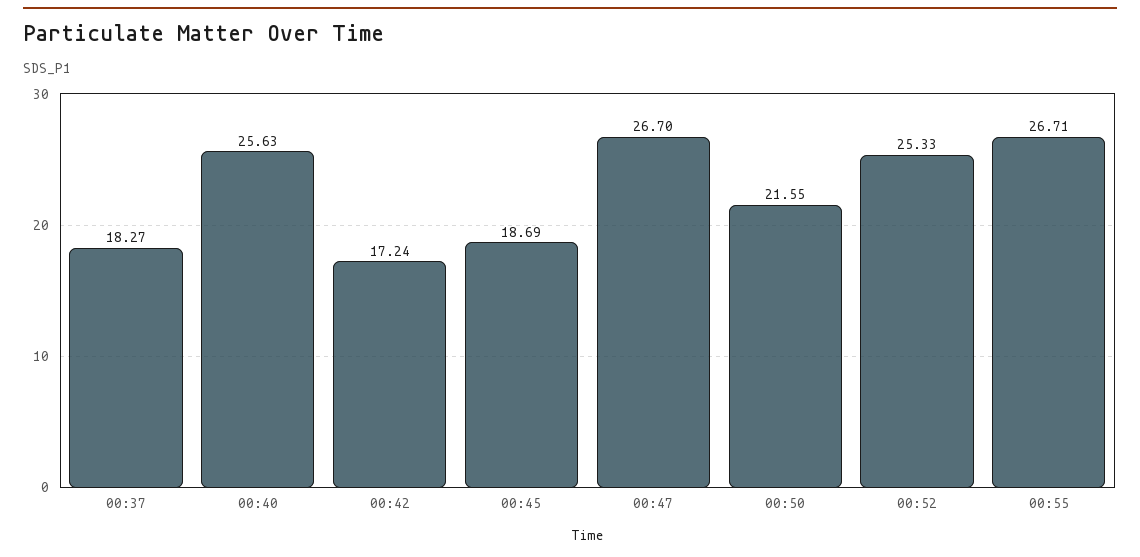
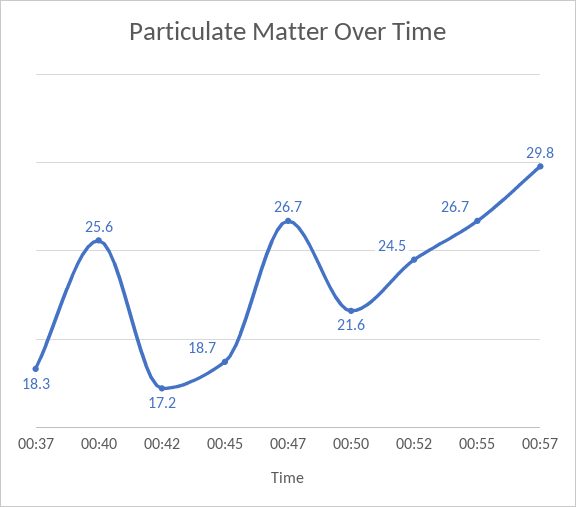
00:52: 25.33 -> 24.5
00:57: none -> 29.8

